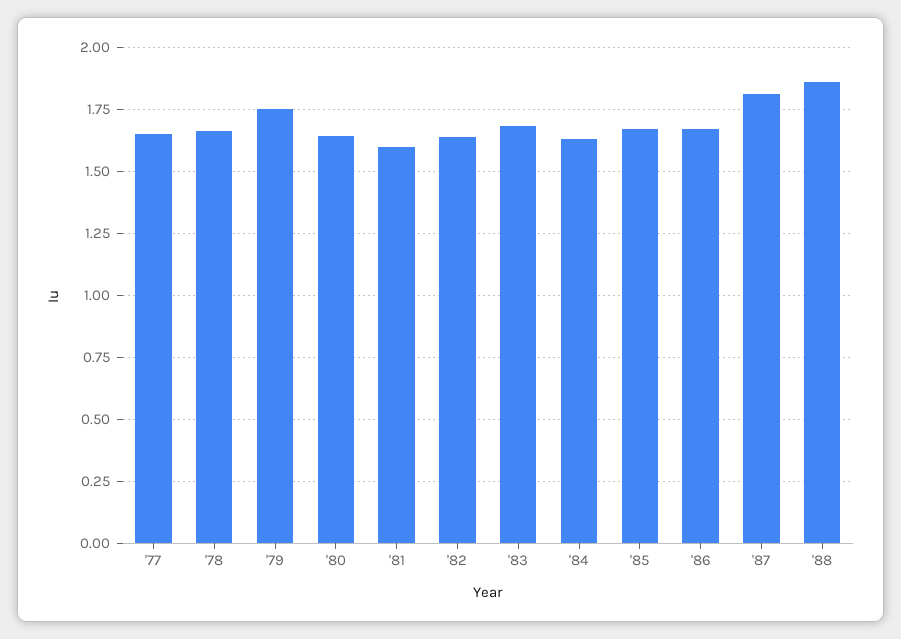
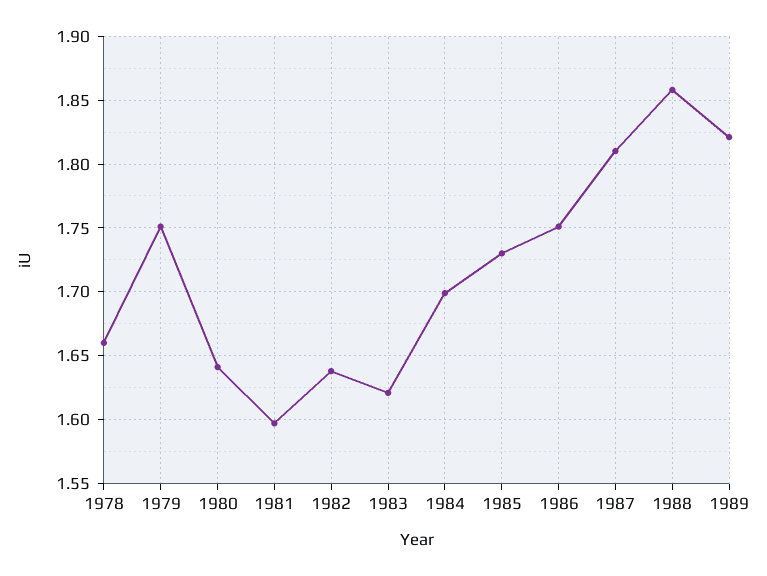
'77: 1.65 -> none
'83: 1.675 -> 1.62
'84: 1.625 -> 1.7
'85: 1.675 -> 1.73
'86: 1.675 -> 1.75
1989: none -> 1.82

